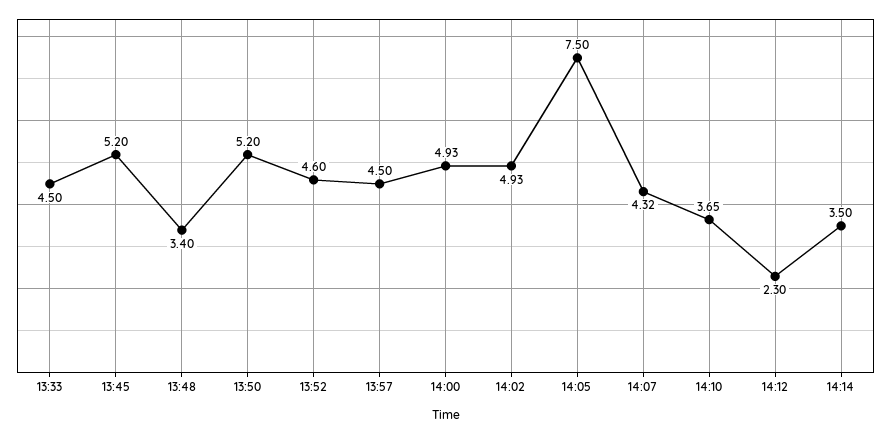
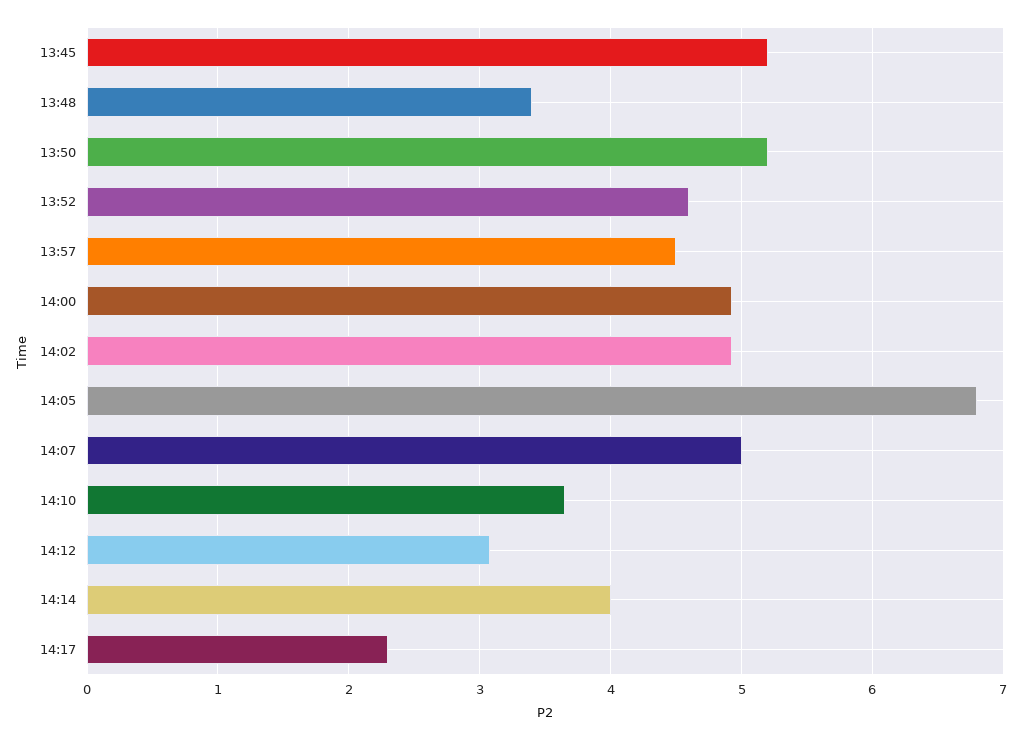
13:33: 4.5 -> none
14:05: 7.5 -> 6.8
14:07: 4.32 -> 5
14:12: 2.3 -> 3.1
14:14: 3.5 -> 4
14:17: none -> 2.3

